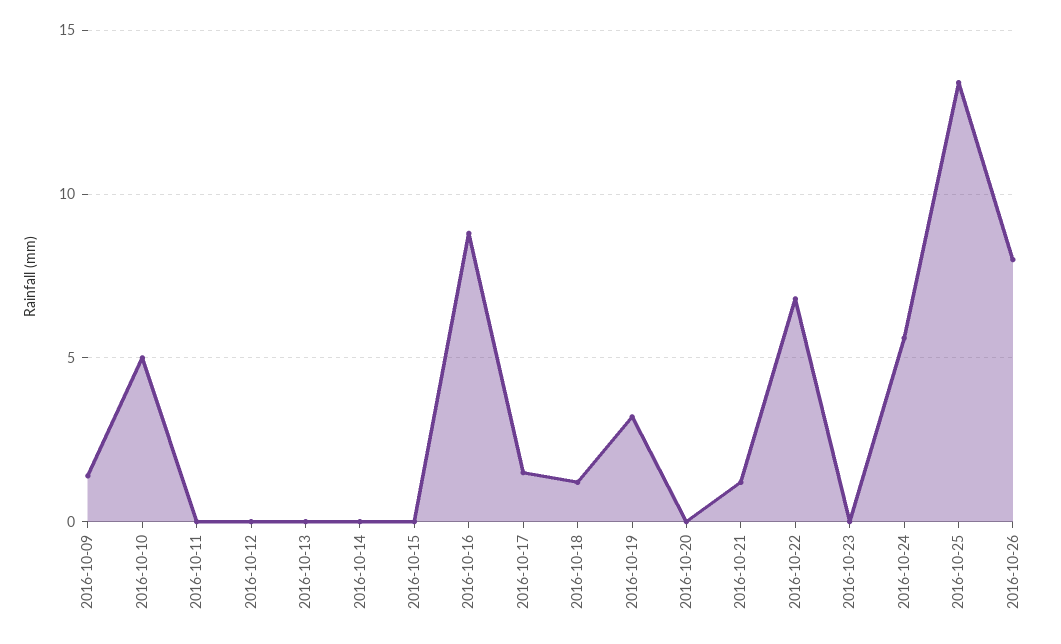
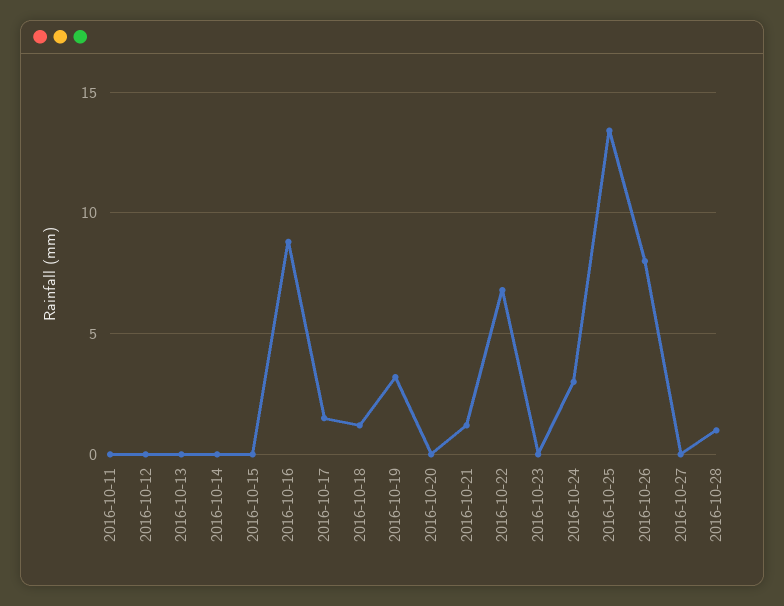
2016-10-09: 1.5 -> none
2016-10-10: 5 -> none
2016-10-24: 5.5 -> 3
2016-10-27: none -> 0
2016-10-28: none -> 1

